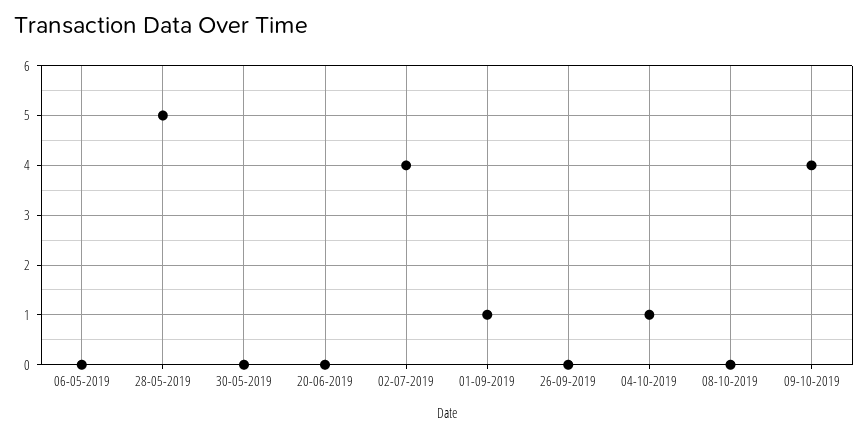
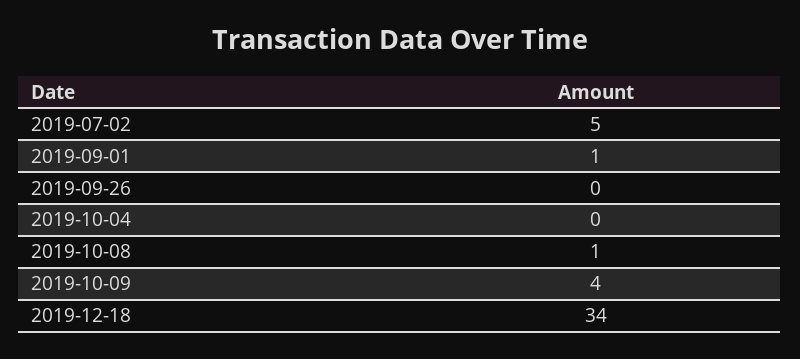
06-05-2019: 0 -> none
28-05-2019: 5 -> none
30-05-2019: 0 -> none
20-06-2019: 0 -> none
02-07-2019: 4 -> 5
04-10-2019: 1 -> 0
08-10-2019: 0 -> 1
2019-12-18: none -> 34

